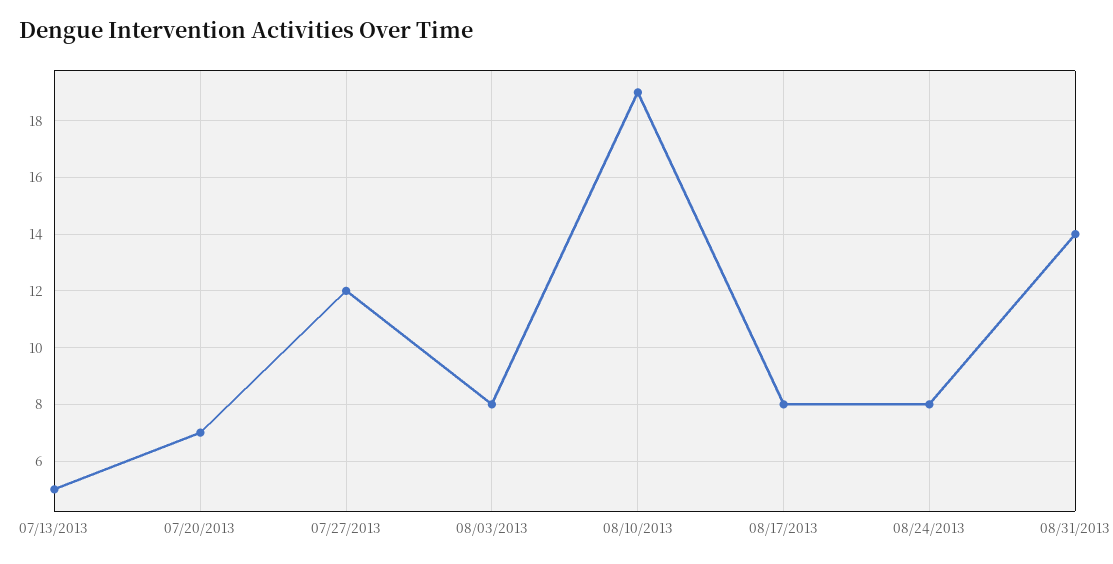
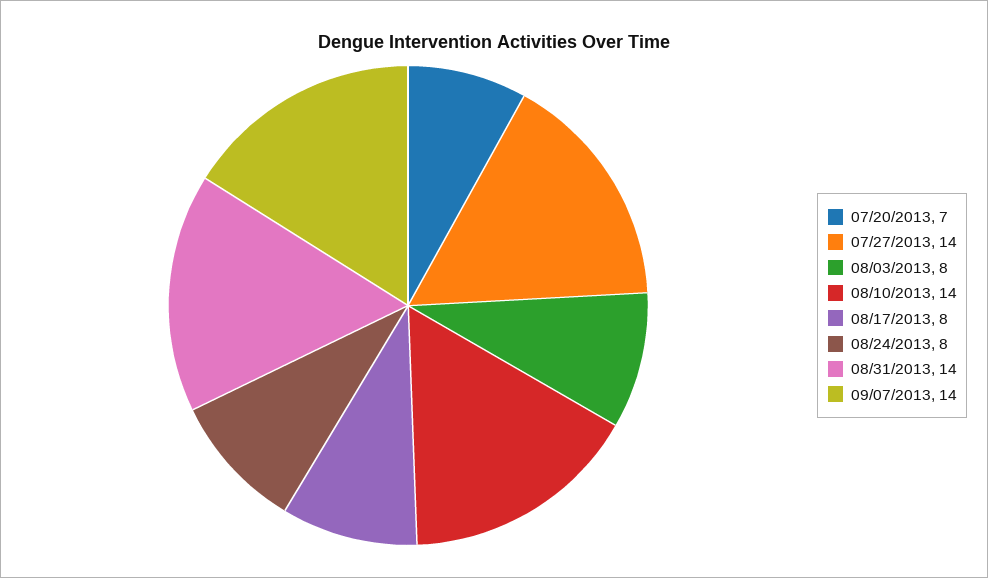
07/13/2013: 5 -> none
07/27/2013: 12 -> 14
08/10/2013: 19 -> 14
09/07/2013: none -> 14

